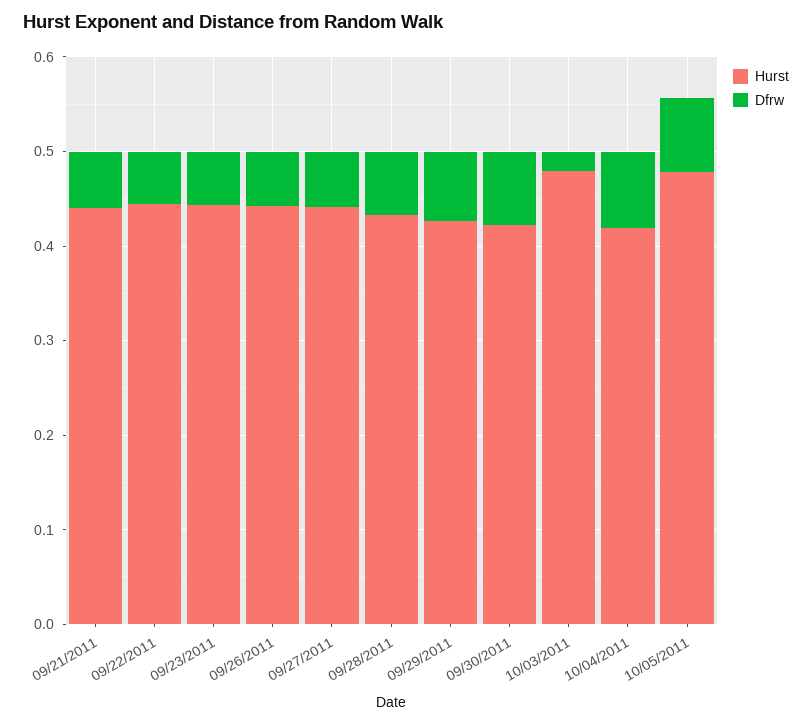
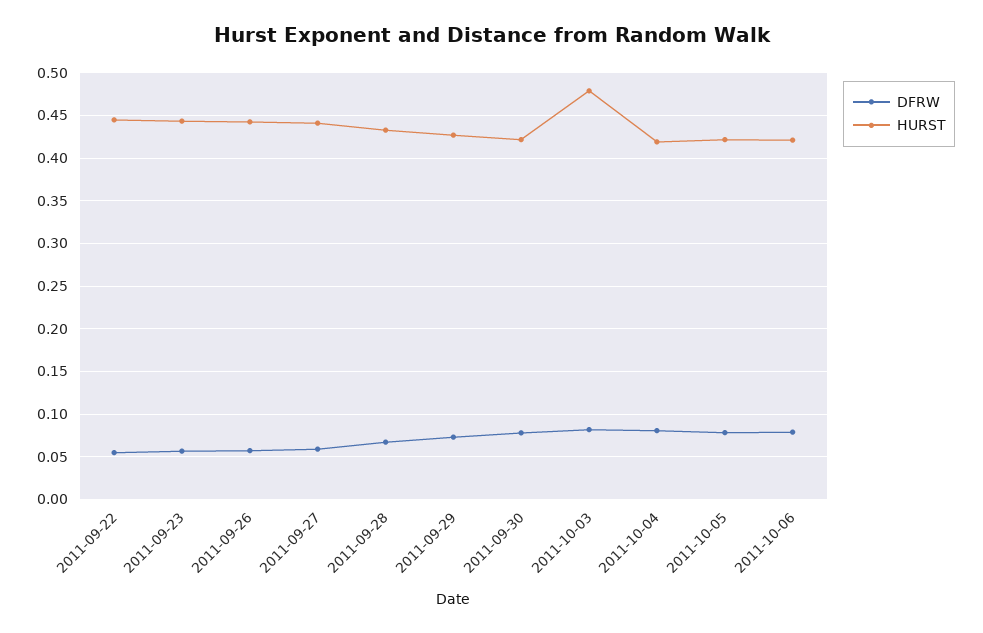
Hurst, 09/21/2011: 0.44 -> none
Dfrw, 09/21/2011: 0.06 -> none
Dfrw, 10/03/2011: 0.02 -> 0.08
Hurst, 10/05/2011: 0.48 -> 0.42
Dfrw, 2011-10-06: none -> 0.08
Hurst, 2011-10-06: none -> 0.42

